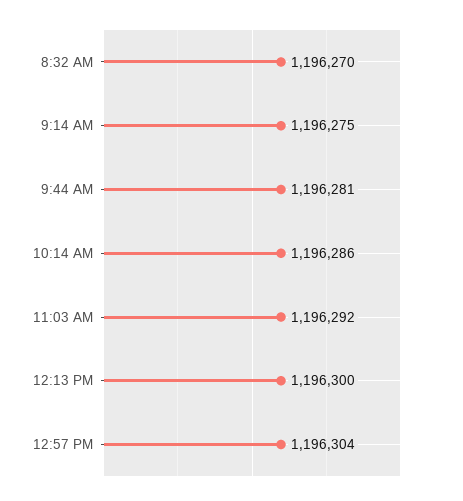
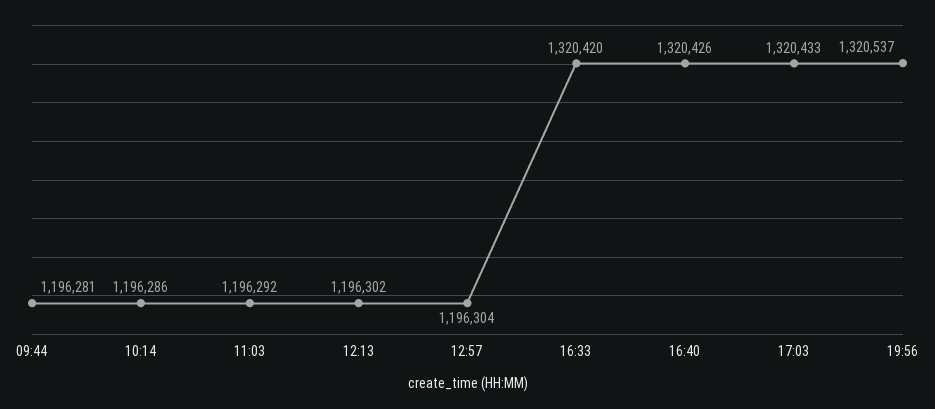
8:32 AM: 1196270 -> none
9:14 AM: 1196275 -> none
12:13 PM: 1196300 -> 1196302
16:33: none -> 1320420
16:40: none -> 1320426
17:03: none -> 1320433
19:56: none -> 1320537

